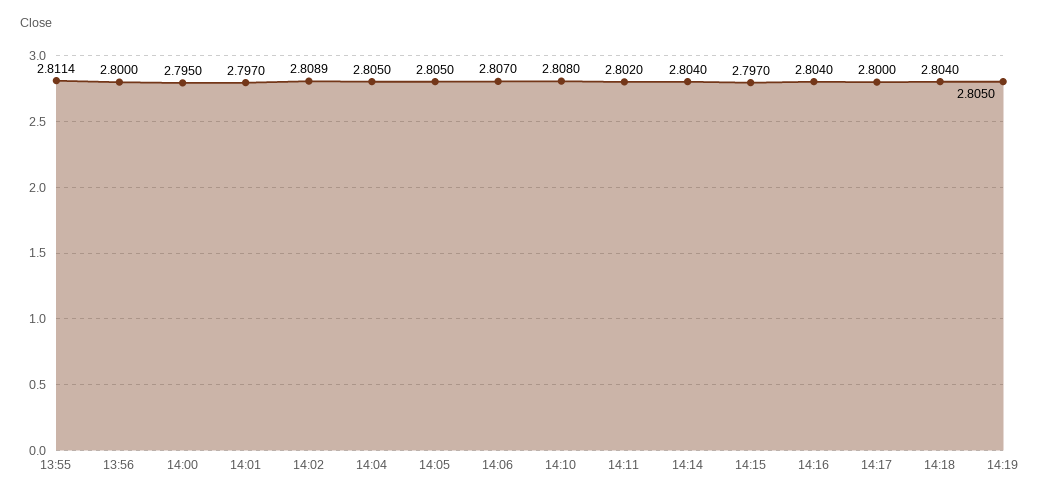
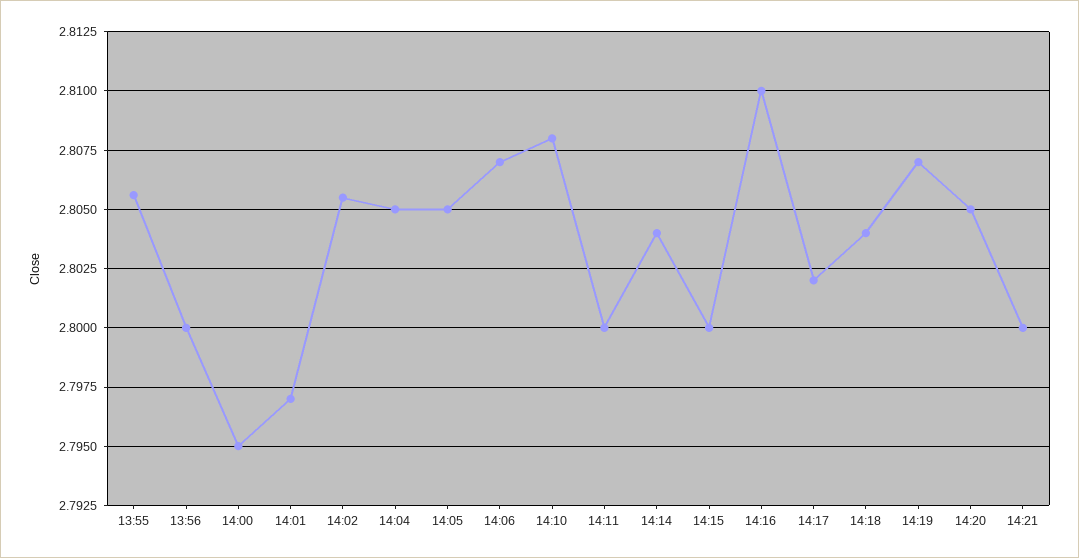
13:55: 2.8114 -> 2.8055
14:02: 2.8089 -> 2.8055
14:11: 2.802 -> 2.8
14:15: 2.797 -> 2.8
14:16: 2.804 -> 2.81
14:17: 2.8 -> 2.802
14:19: 2.805 -> 2.807
14:20: none -> 2.805
14:21: none -> 2.8

